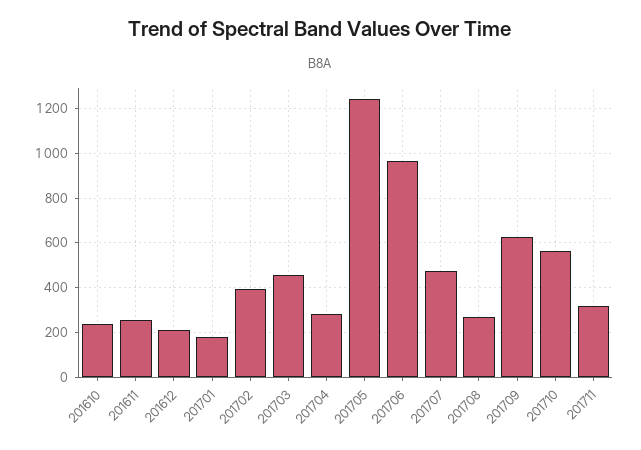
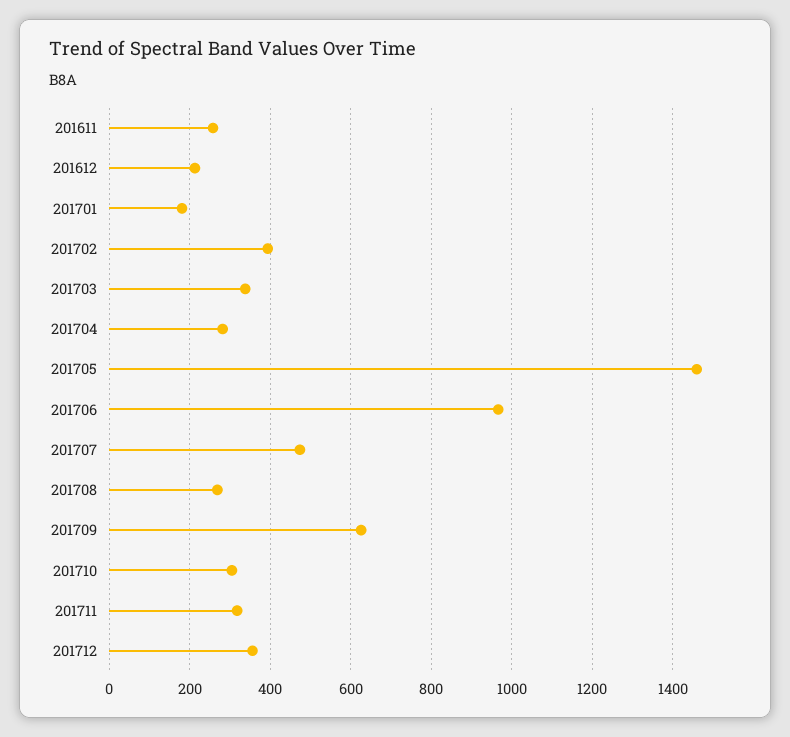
201610: 250 -> none
201703: 450 -> 340
201705: 1250 -> 1460
201710: 550 -> 300
201712: none -> 360

